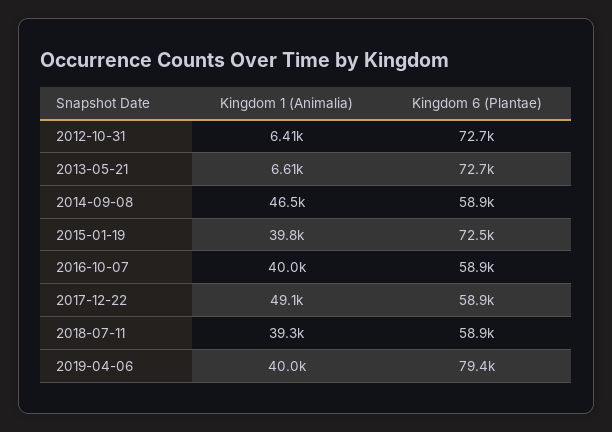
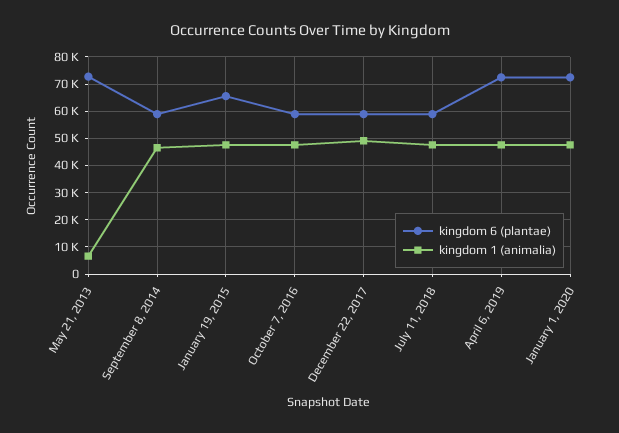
Kingdom 1 (Animalia), 2012-10-31: 6410 -> none
Kingdom 6 (Plantae), 2012-10-31: 72700 -> none
Kingdom 1 (Animalia), 2015-01-19: 39800 -> 47500
Kingdom 6 (Plantae), 2015-01-19: 72500 -> 65000
Kingdom 1 (Animalia), 2016-10-07: 40000 -> 47500
Kingdom 1 (Animalia), 2018-07-11: 39300 -> 47500
Kingdom 1 (Animalia), 2019-04-06: 40000 -> 47500
Kingdom 6 (Plantae), 2019-04-06: 79400 -> 72500
Kingdom 6 (Plantae), January 1, 2020: none -> 72500
Kingdom 1 (Animalia), January 1, 2020: none -> 47500

